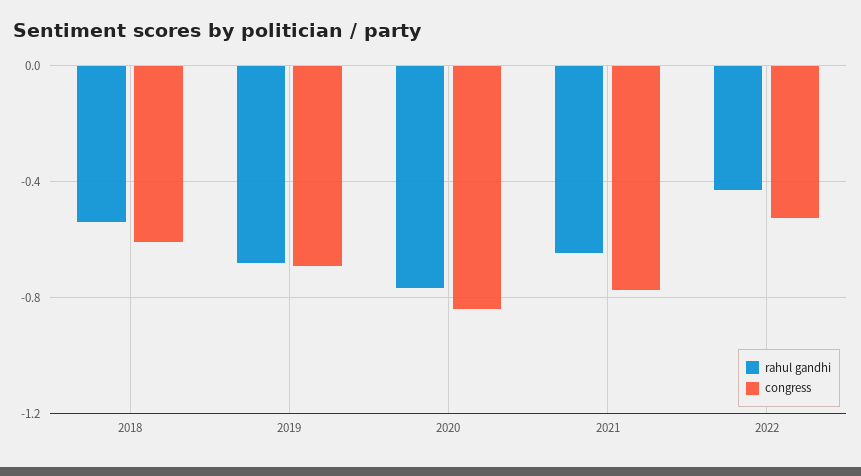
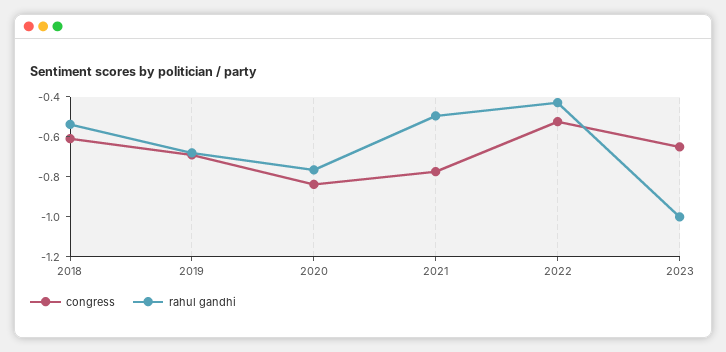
rahul gandhi, 2021: -0.65 -> -0.5
congress, 2023: none -> -0.65
rahul gandhi, 2023: none -> -1

